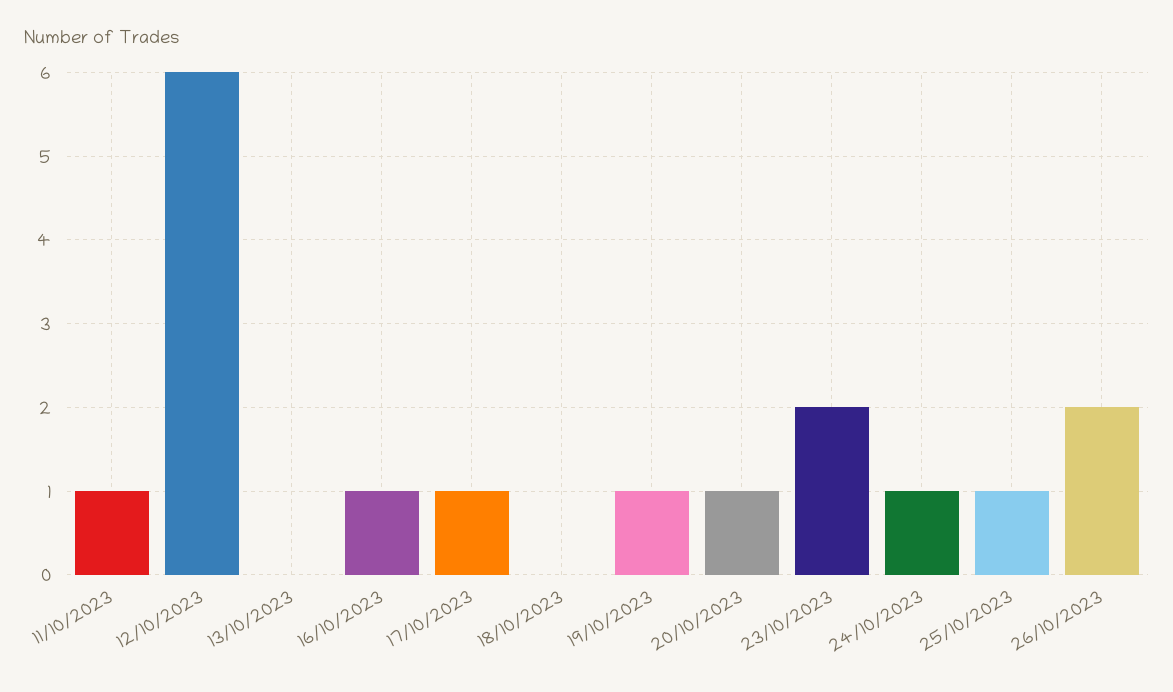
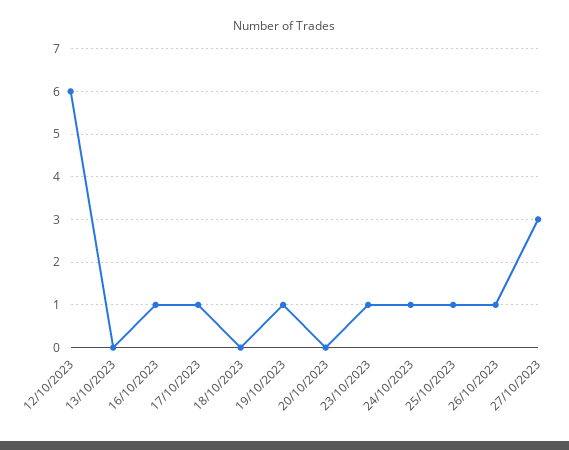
11/10/2023: 1 -> none
20/10/2023: 1 -> 0
23/10/2023: 2 -> 1
26/10/2023: 2 -> 1
27/10/2023: none -> 3

